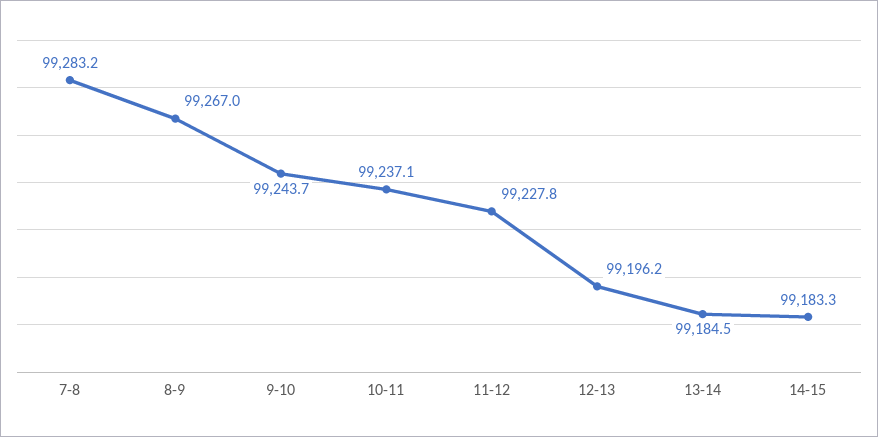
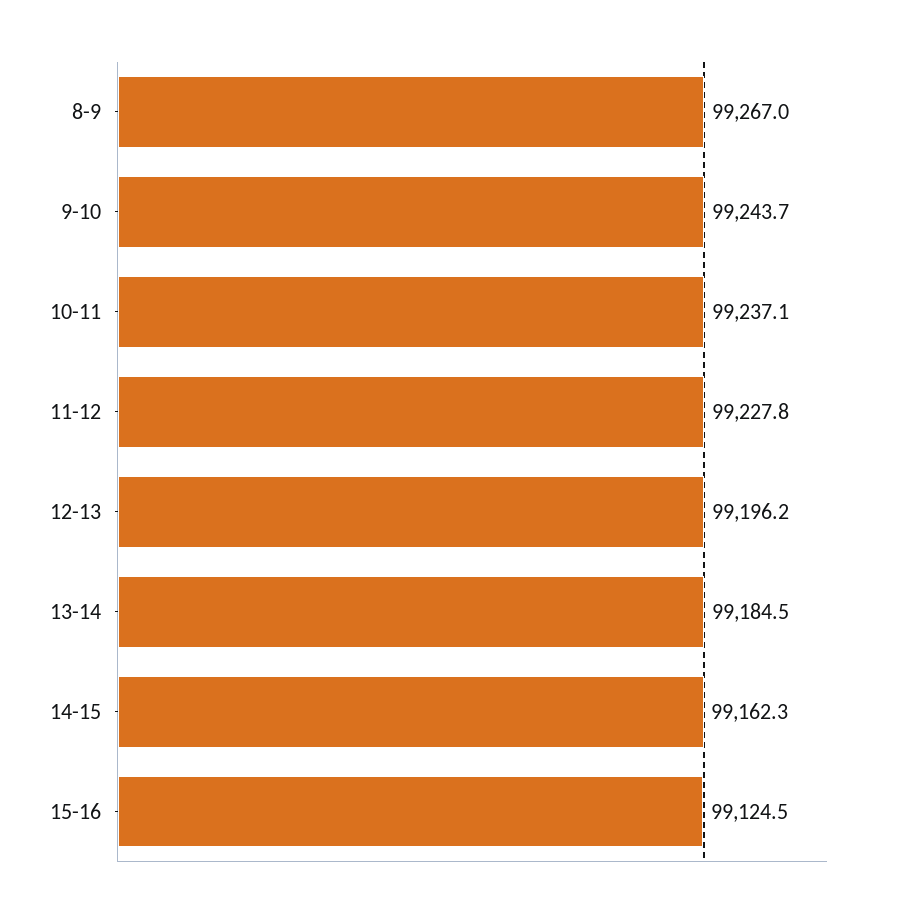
7-8: 99283.2 -> none
14-15: 99183.3 -> 99162.3
15-16: none -> 99124.5

